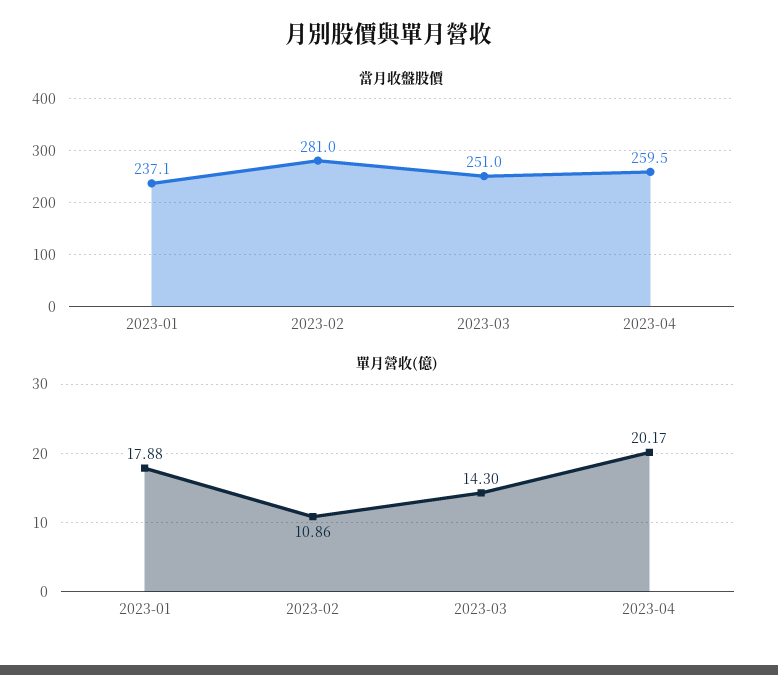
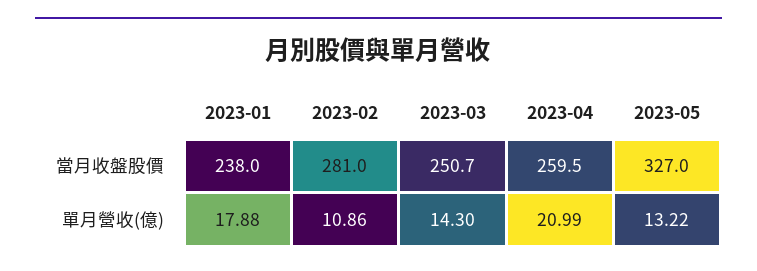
當月收盤股價, 2023-01: 237.1 -> 238
當月收盤股價, 2023-03: 251 -> 250.7
單月營收(億), 2023-04: 20.17 -> 20.99
當月收盤股價, 2023-05: none -> 327
單月營收(億), 2023-05: none -> 13.22

